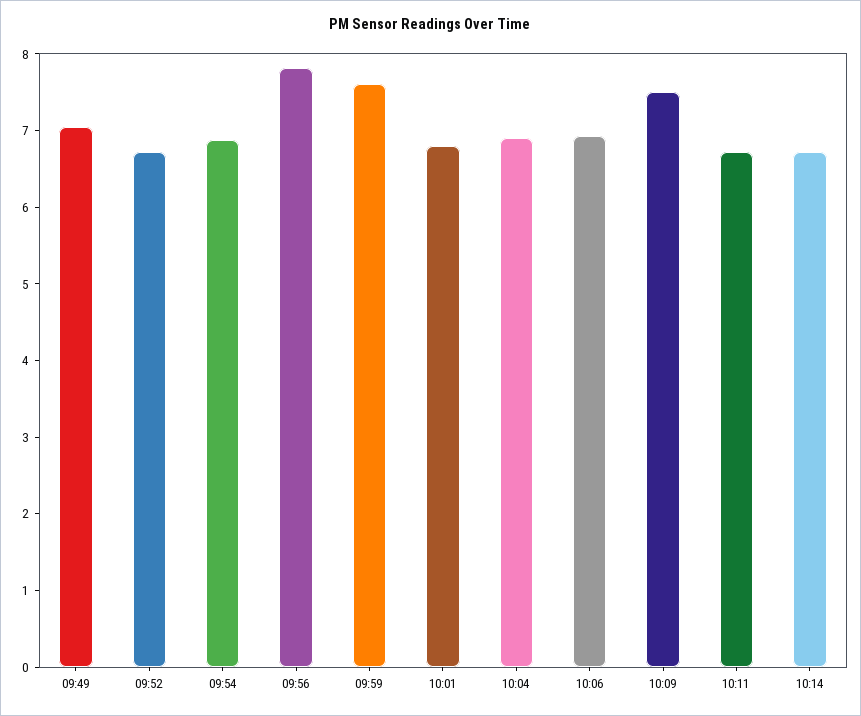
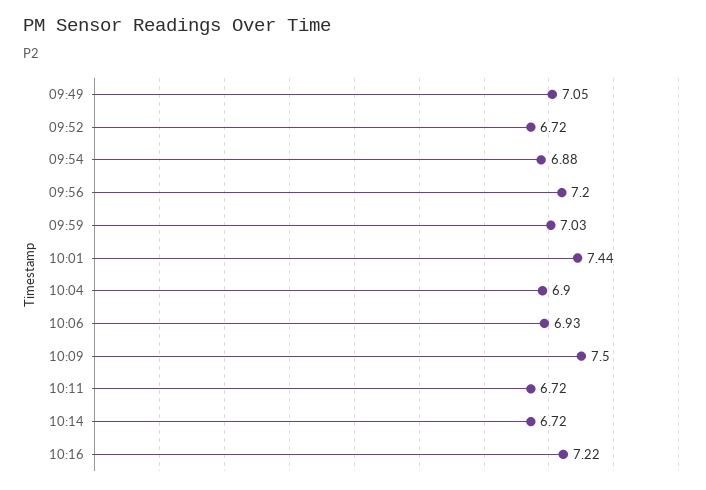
09:56: 7.8 -> 7.2
09:59: 7.6 -> 7.03
10:01: 6.8 -> 7.44
10:16: none -> 7.22

